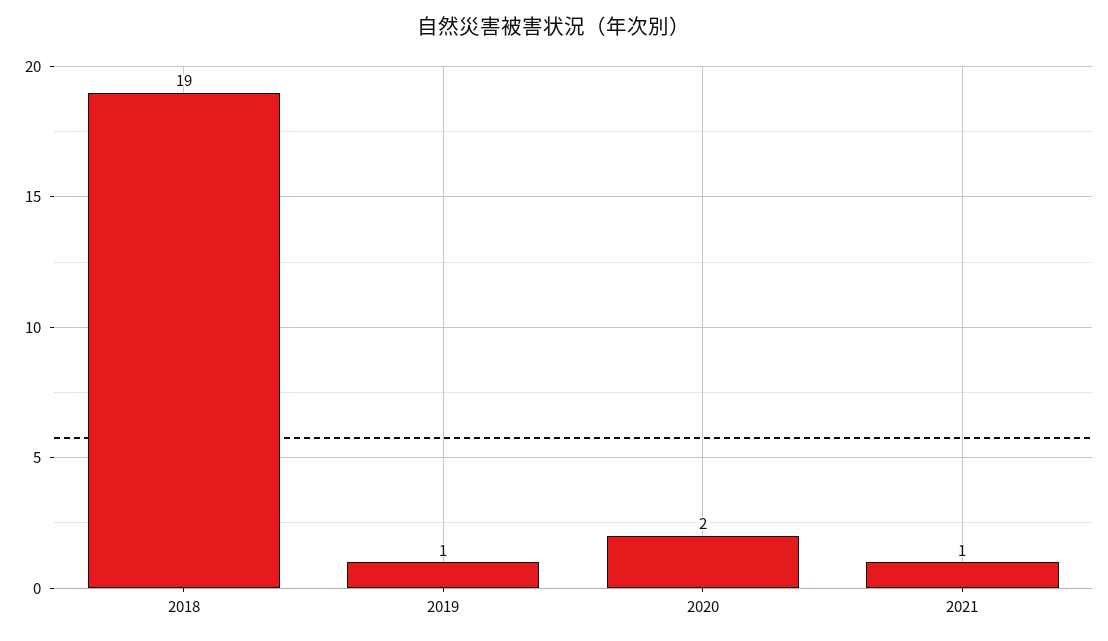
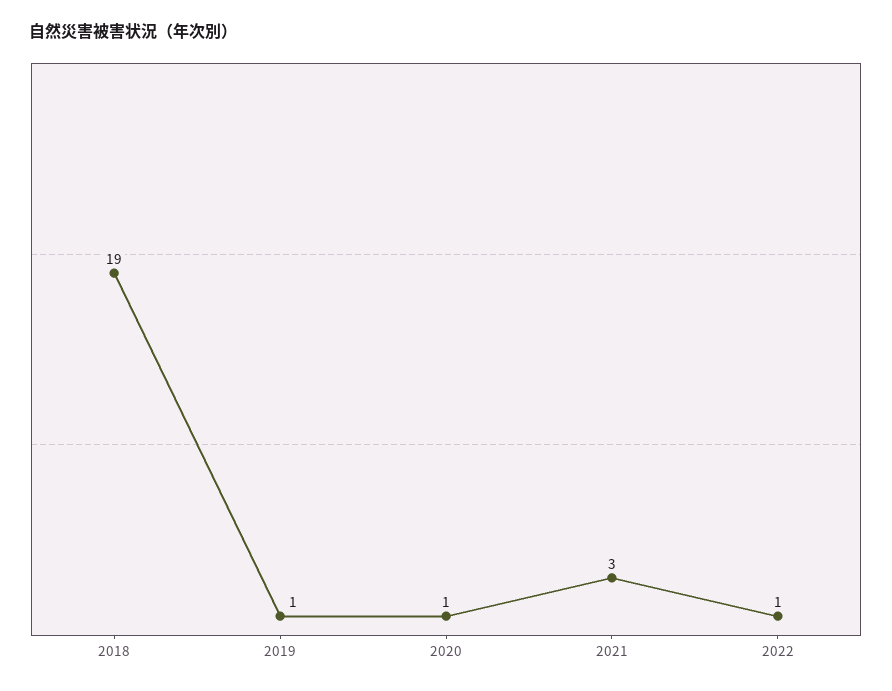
2020: 2 -> 1
2021: 1 -> 3
2022: none -> 1

